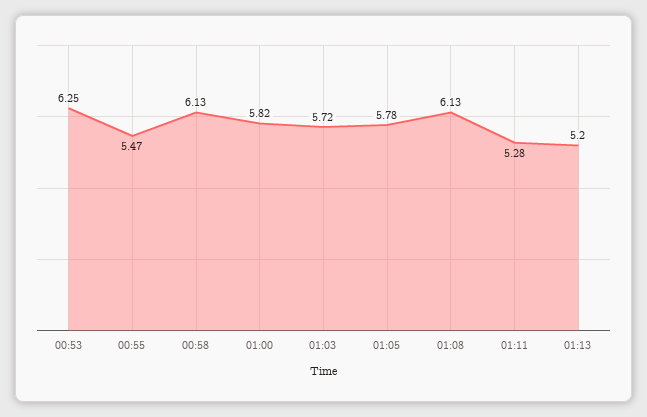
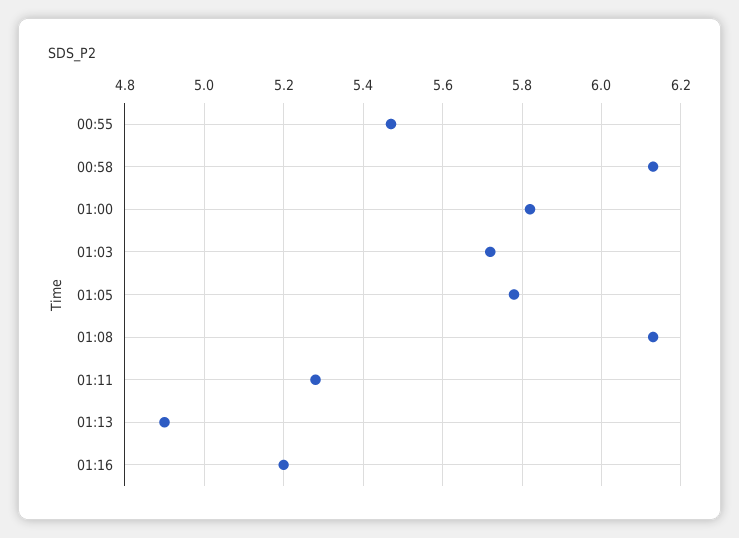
00:53: 6.25 -> none
01:13: 5.2 -> 4.9
01:16: none -> 5.2

